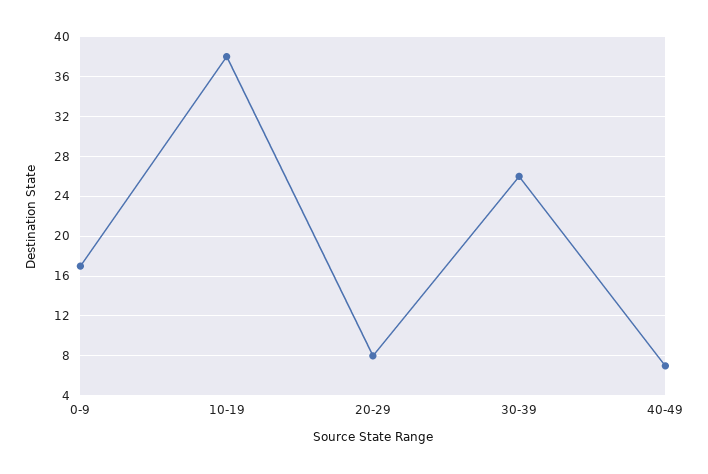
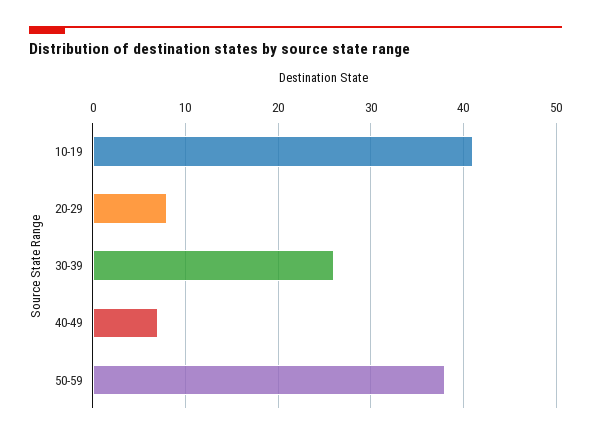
0-9: 17 -> none
10-19: 38 -> 41
50-59: none -> 38

